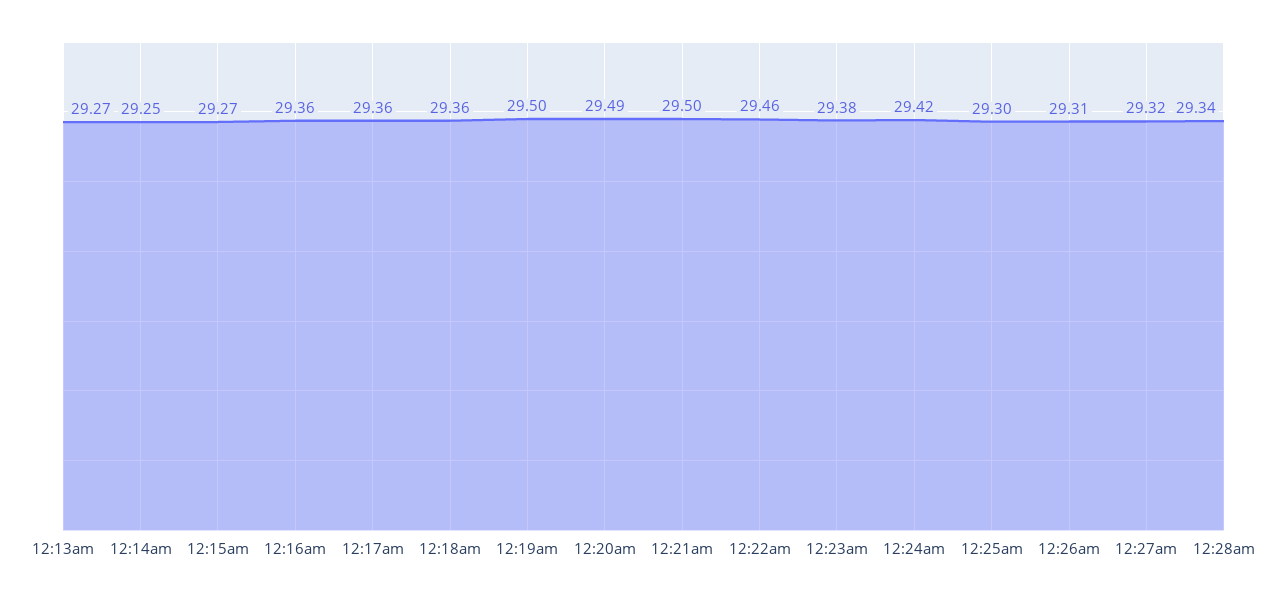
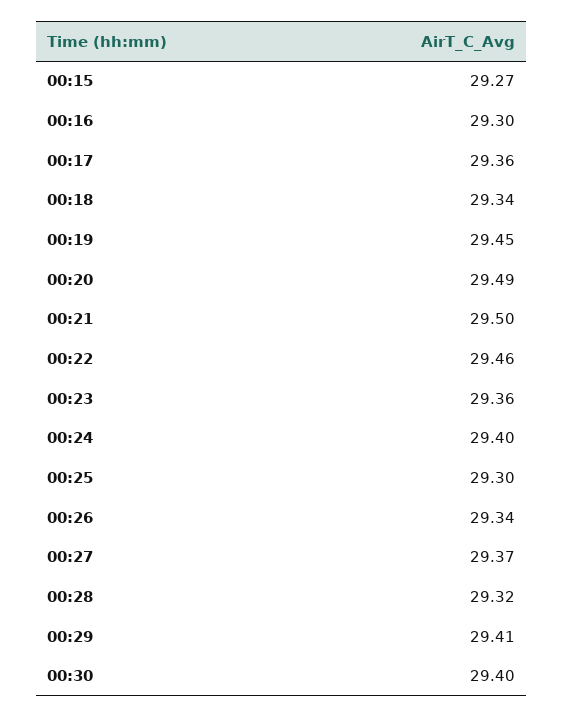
12:13am: 29.27 -> none
12:14am: 29.25 -> none
12:16am: 29.36 -> 29.3
12:18am: 29.36 -> 29.34
12:19am: 29.5 -> 29.45
12:23am: 29.38 -> 29.36
12:24am: 29.42 -> 29.4
12:26am: 29.31 -> 29.34
12:27am: 29.32 -> 29.37
12:28am: 29.34 -> 29.32
00:29: none -> 29.41
00:30: none -> 29.4

